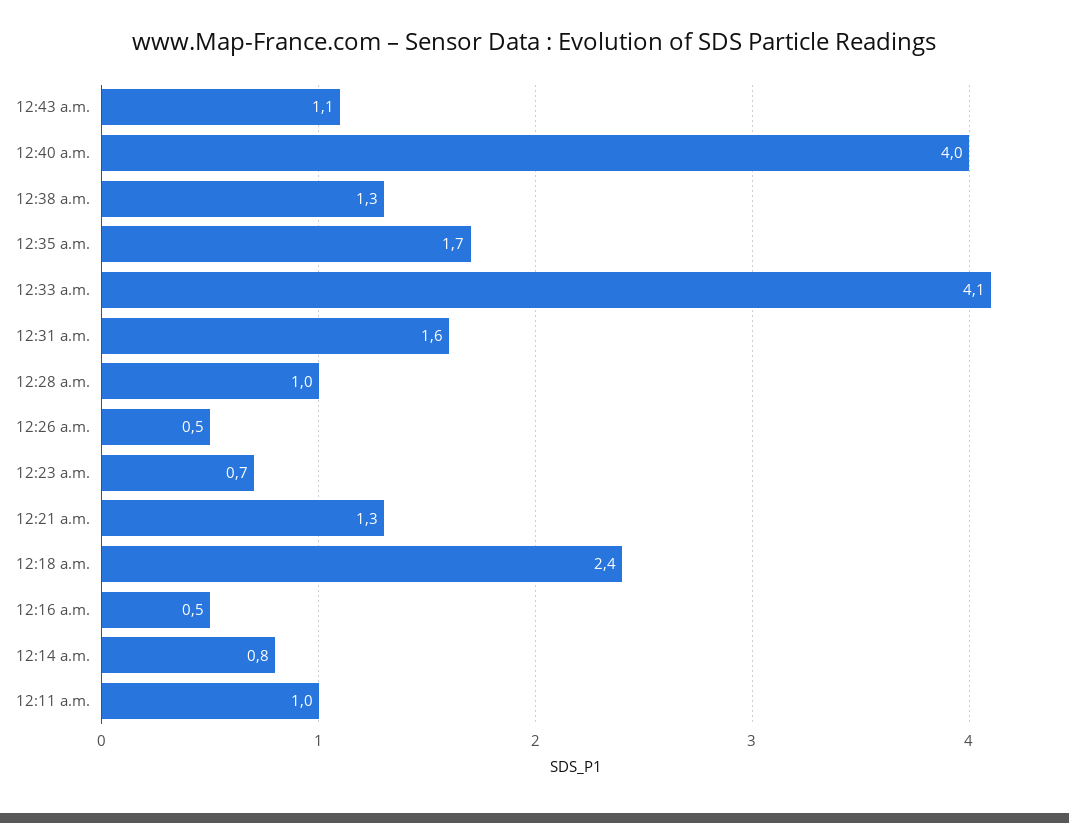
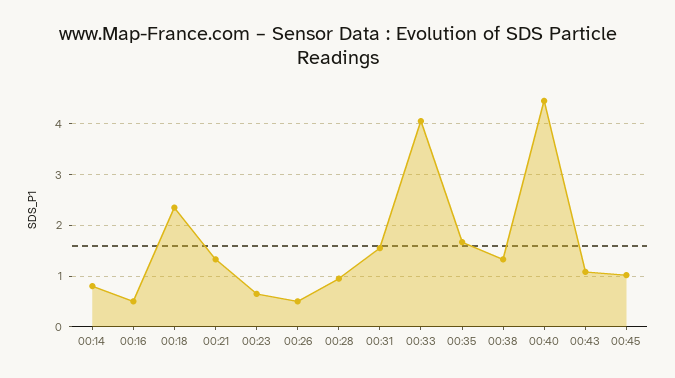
12:40 a.m.: 4 -> 4.4
12:11 a.m.: 1 -> none
00:45: none -> 1

